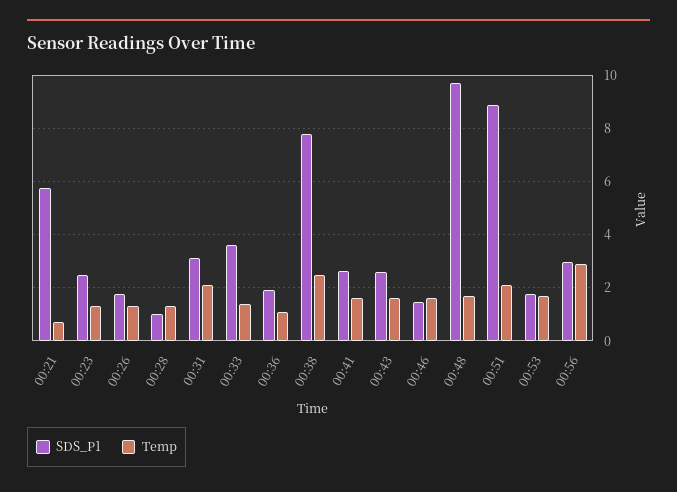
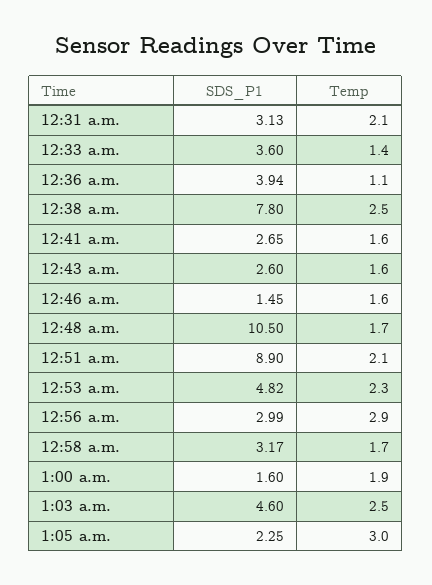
SDS_P1, 00:21: 5.75 -> none
Temp, 00:21: 0.75 -> none
SDS_P1, 00:23: 2.5 -> none
Temp, 00:23: 1.25 -> none
SDS_P1, 00:26: 1.75 -> none
Temp, 00:26: 1.25 -> none
SDS_P1, 00:28: 1 -> none
Temp, 00:28: 1.25 -> none
SDS_P1, 00:36: 2 -> 3.94
SDS_P1, 00:48: 9.75 -> 10.5
SDS_P1, 00:53: 1.75 -> 4.82
Temp, 00:53: 1.75 -> 2.3
SDS_P1, 12:58 a.m.: none -> 3.17
Temp, 12:58 a.m.: none -> 1.7
SDS_P1, 1:00 a.m.: none -> 1.6
Temp, 1:00 a.m.: none -> 1.9
SDS_P1, 1:03 a.m.: none -> 4.6
Temp, 1:03 a.m.: none -> 2.5
SDS_P1, 1:05 a.m.: none -> 2.25
Temp, 1:05 a.m.: none -> 3

